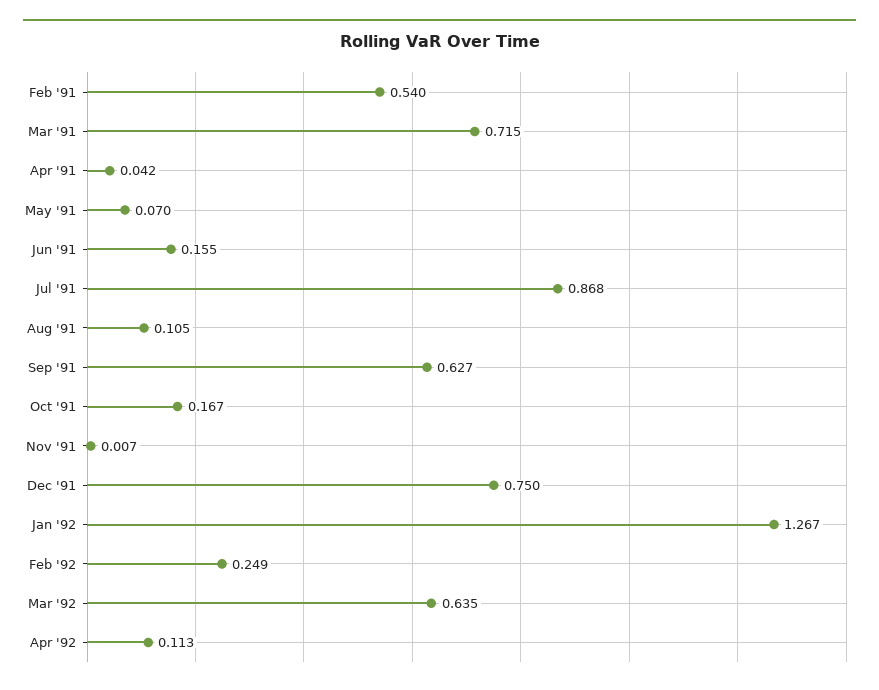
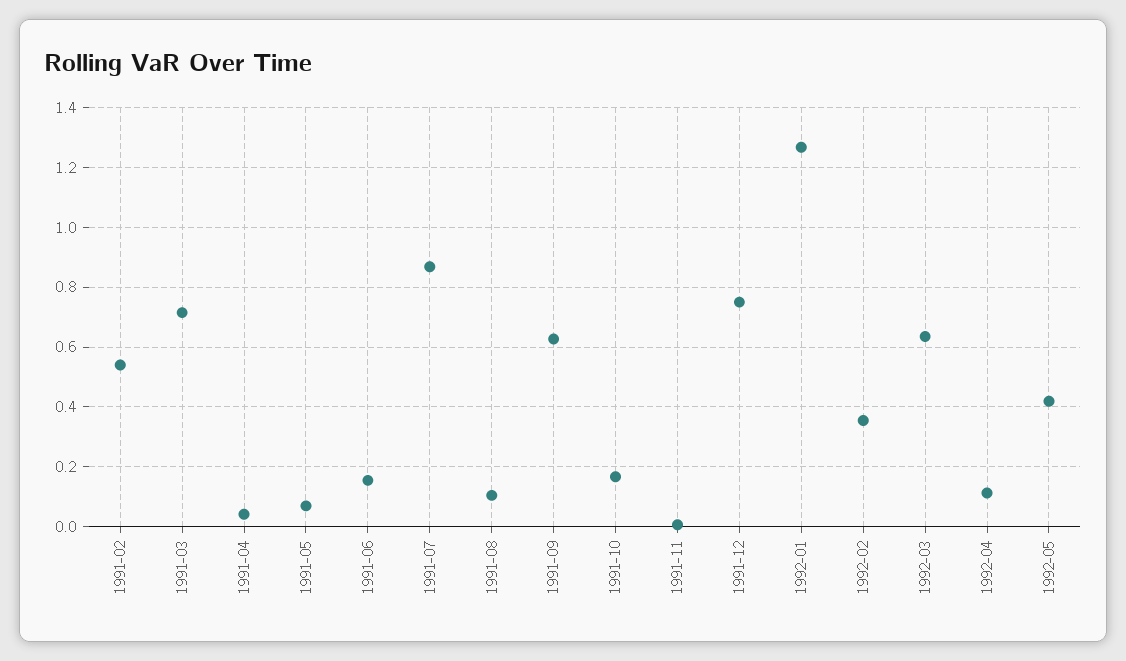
Feb '92: 0.249 -> 0.35
1992-05: none -> 0.425

